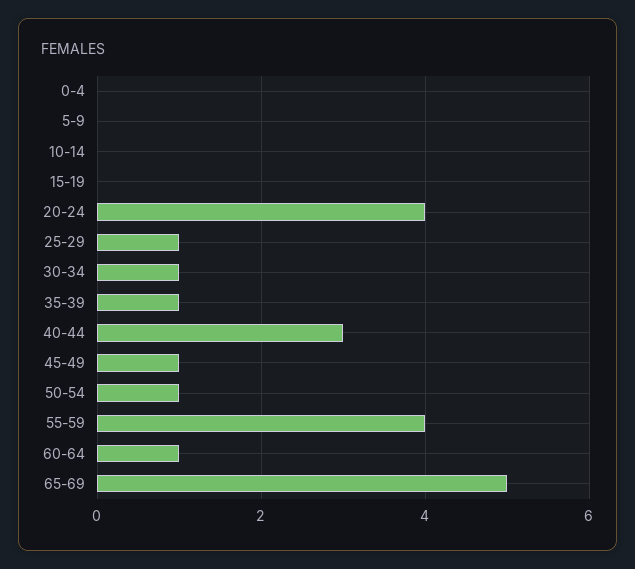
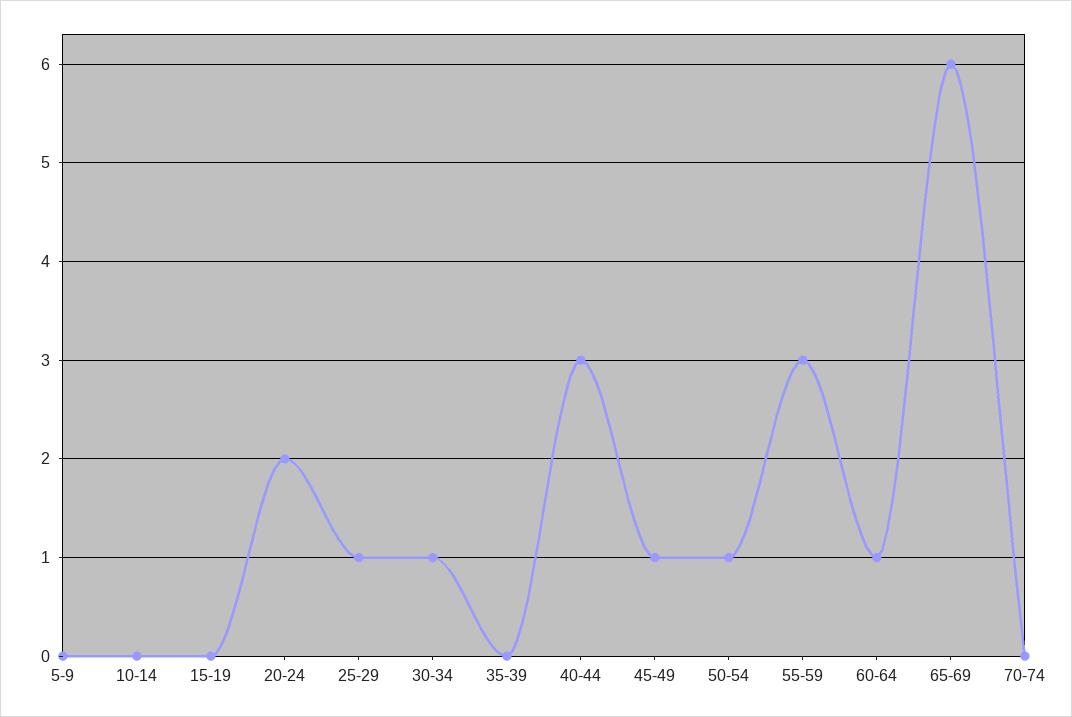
0-4: 0 -> none
20-24: 4 -> 2
35-39: 1 -> 0
55-59: 4 -> 3
65-69: 5 -> 6
70-74: none -> 0

